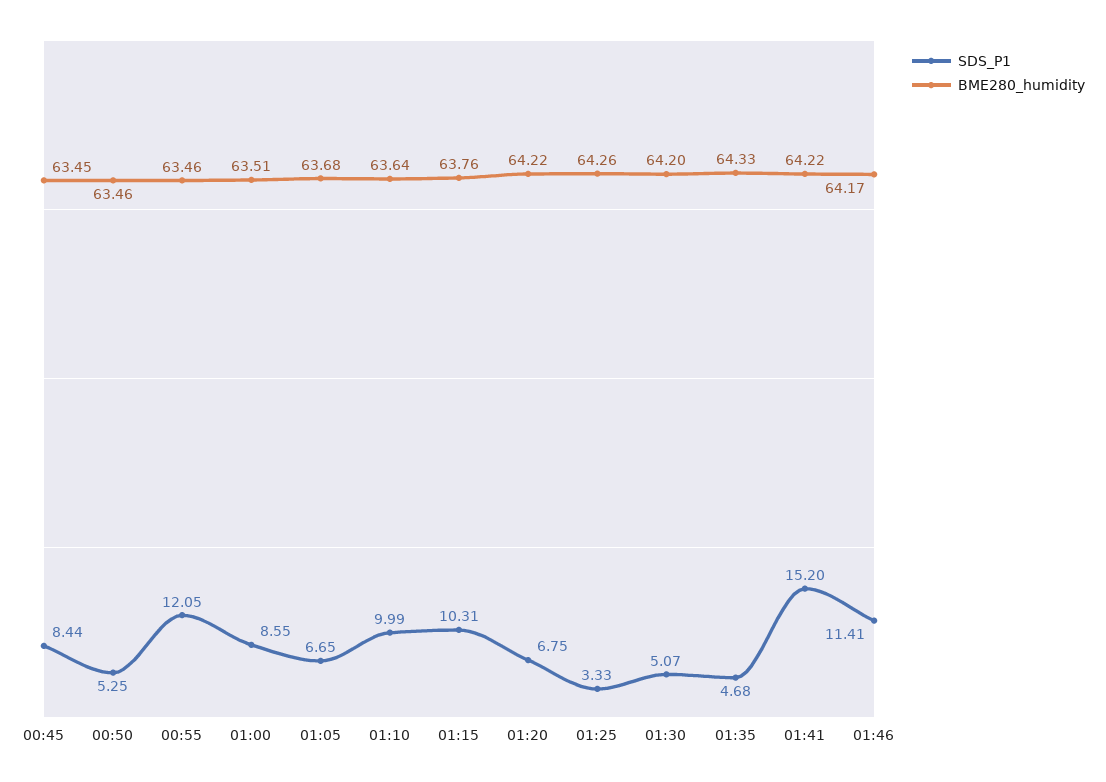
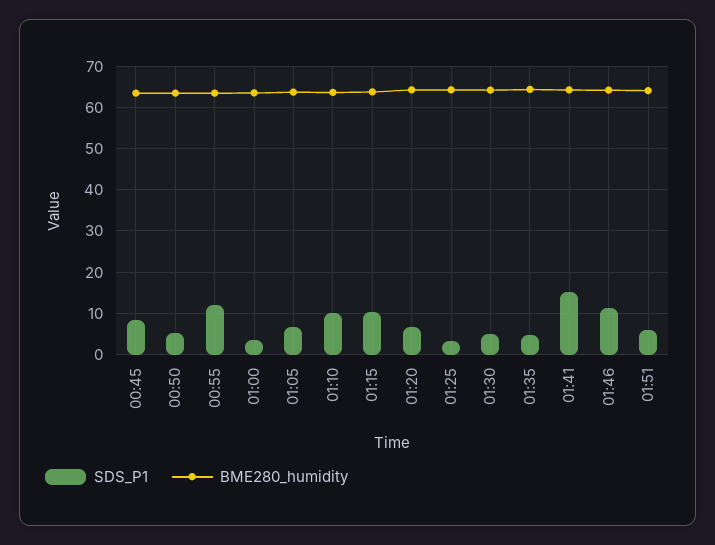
SDS_P1, 01:00: 8.55 -> 4
SDS_P1, 01:51: none -> 6
BME280_humidity, 01:51: none -> 64

